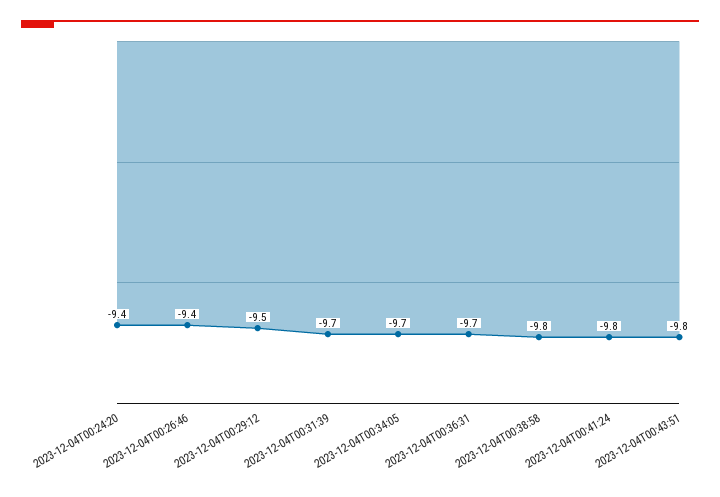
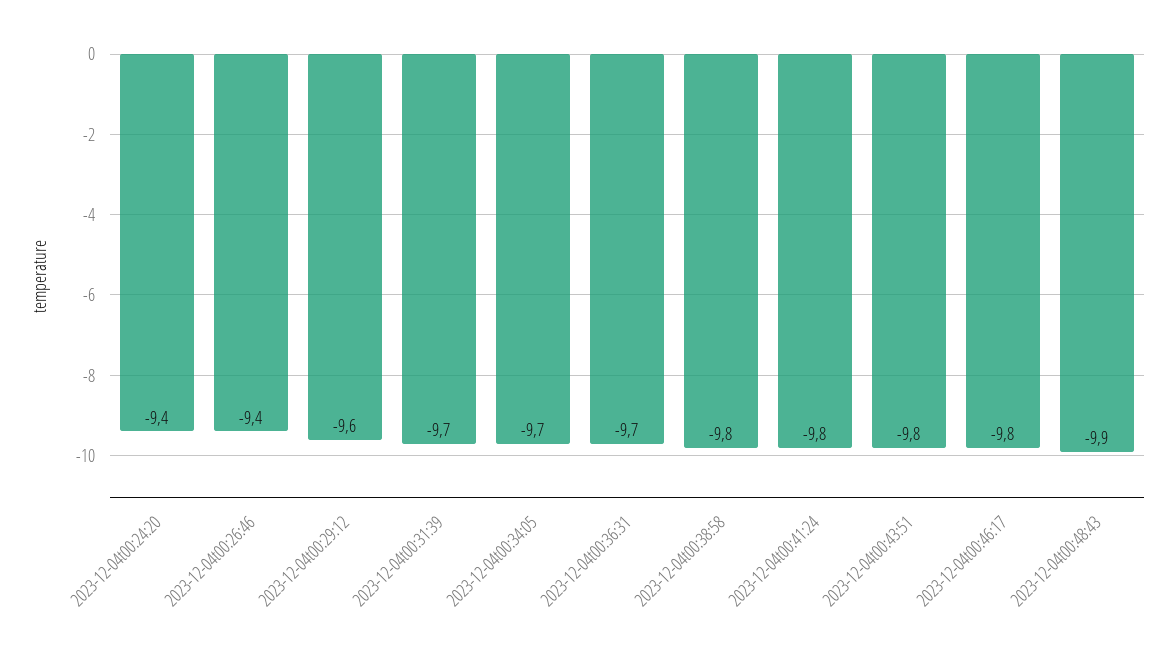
2023-12-04T00:29:12: -9.5 -> -9.6
2023-12-04t00:46:17: none -> -9.8
2023-12-04t00:48:43: none -> -9.9

